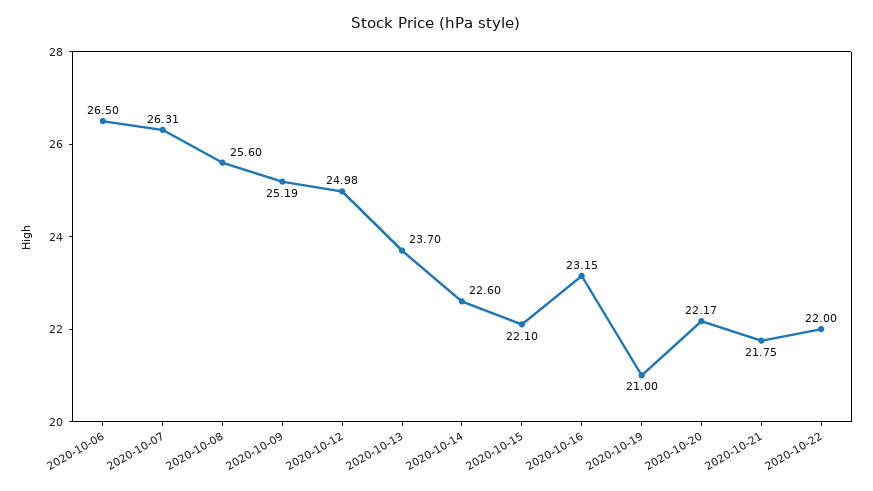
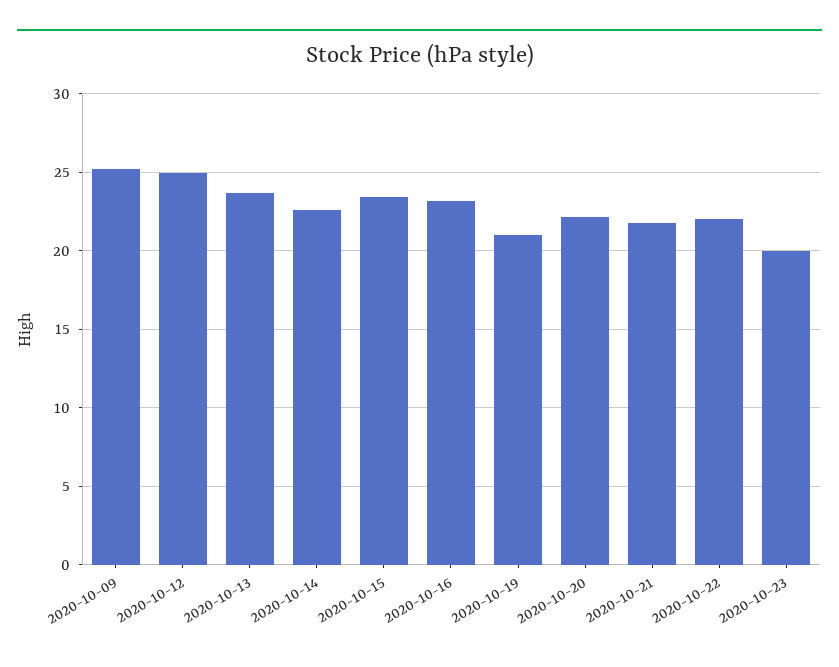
2020-10-06: 26.5 -> none
2020-10-07: 26.31 -> none
2020-10-08: 25.6 -> none
2020-10-15: 22.1 -> 23.5
2020-10-23: none -> 20

